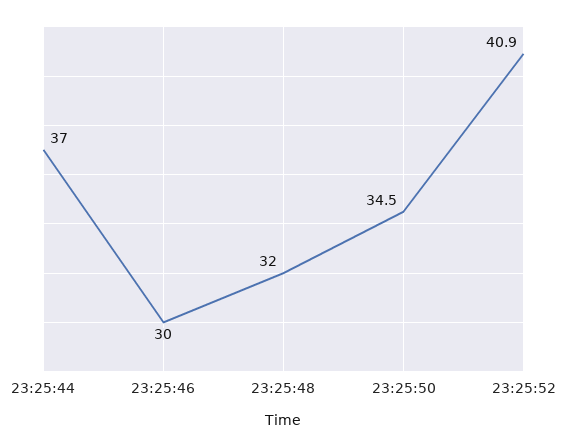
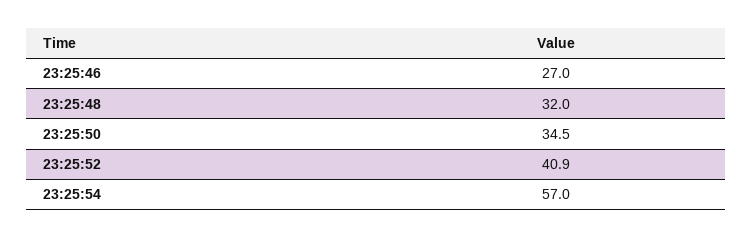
23:25:44: 37 -> none
23:25:46: 30 -> 27
23:25:54: none -> 57

